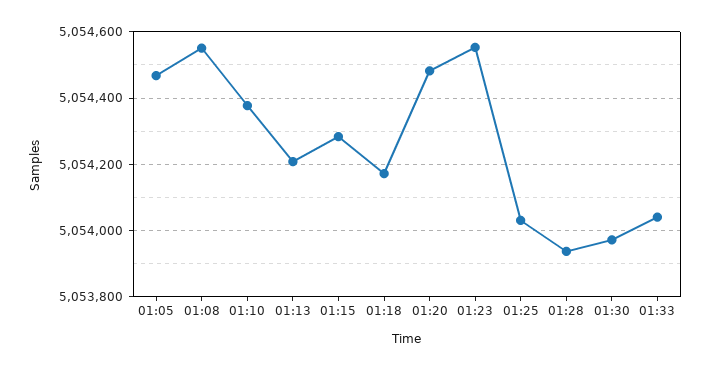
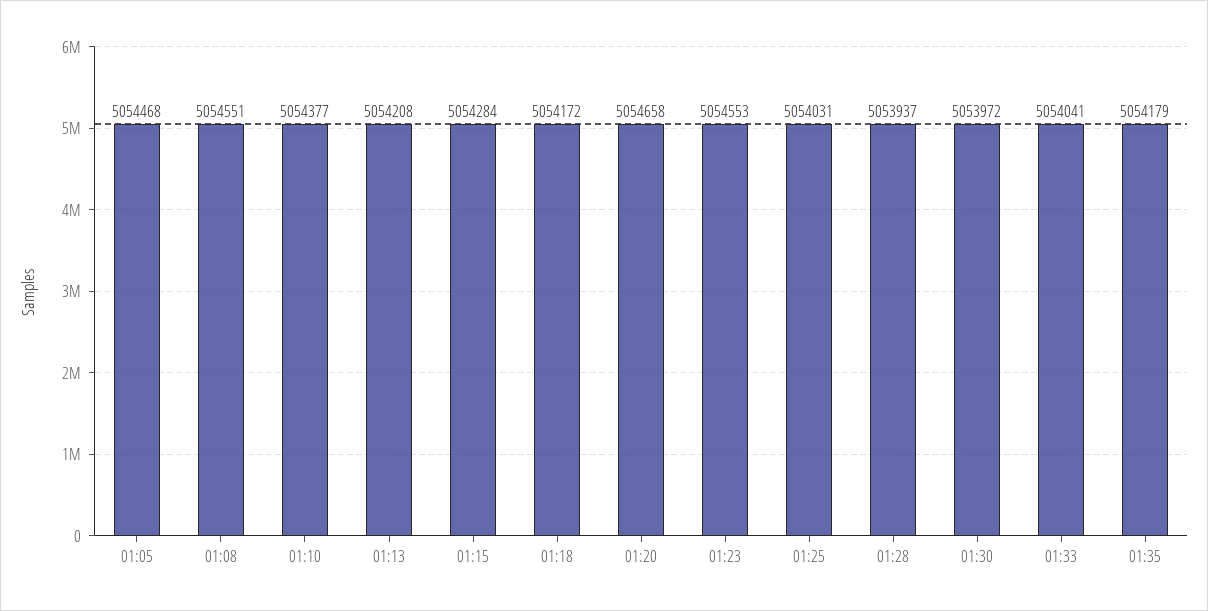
01:20: 5054480 -> 5054658
01:35: none -> 5054179

